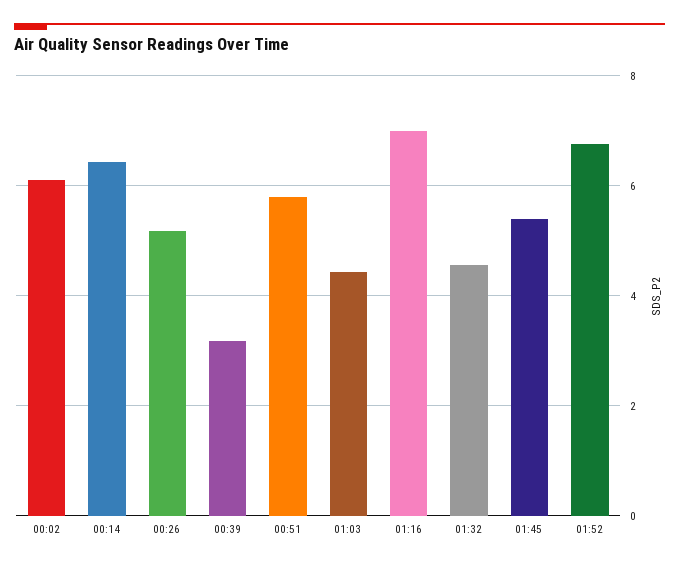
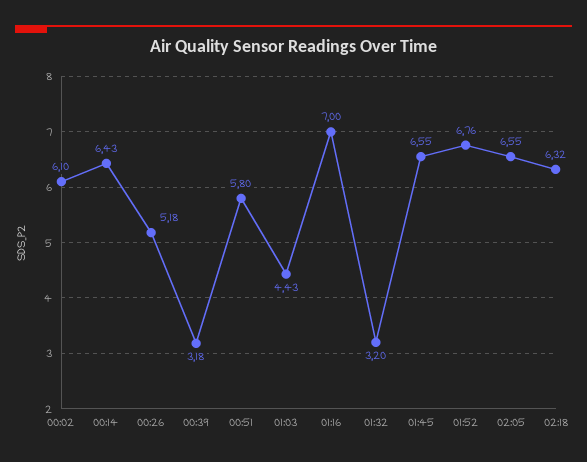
01:32: 4.6 -> 3.2
01:45: 5.4 -> 6.55
02:05: none -> 6.55
02:18: none -> 6.32

